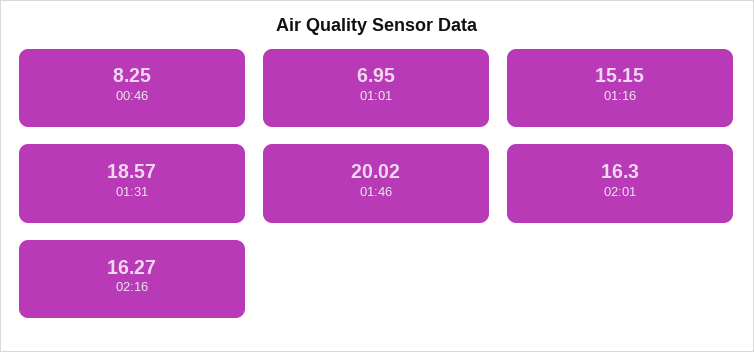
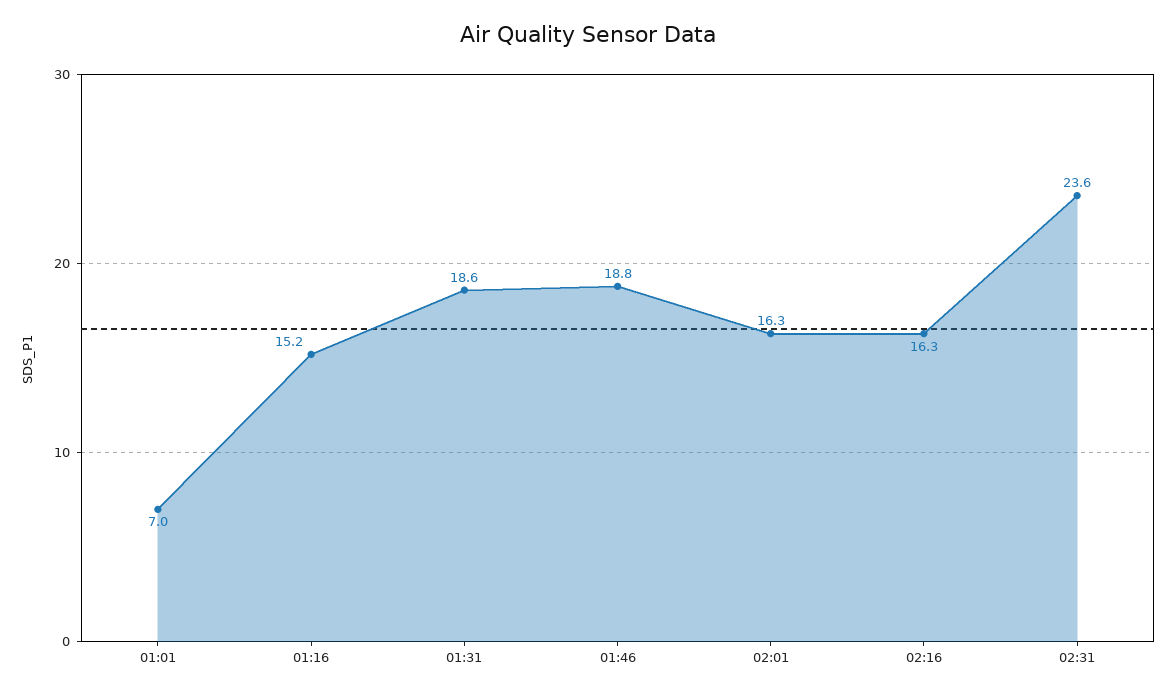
00:46: 8.25 -> none
01:46: 20.02 -> 18.8
02:31: none -> 23.6

